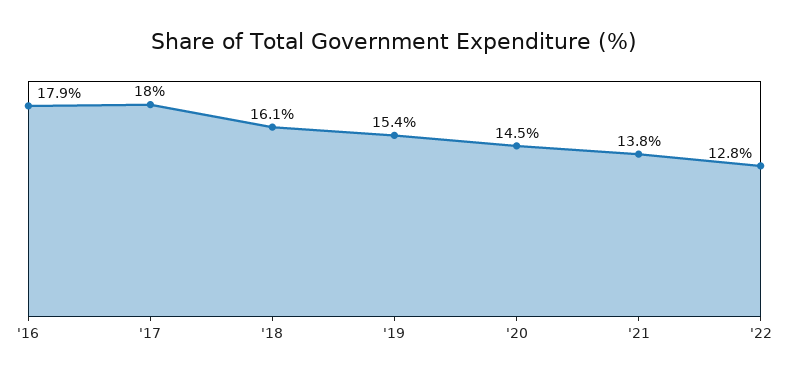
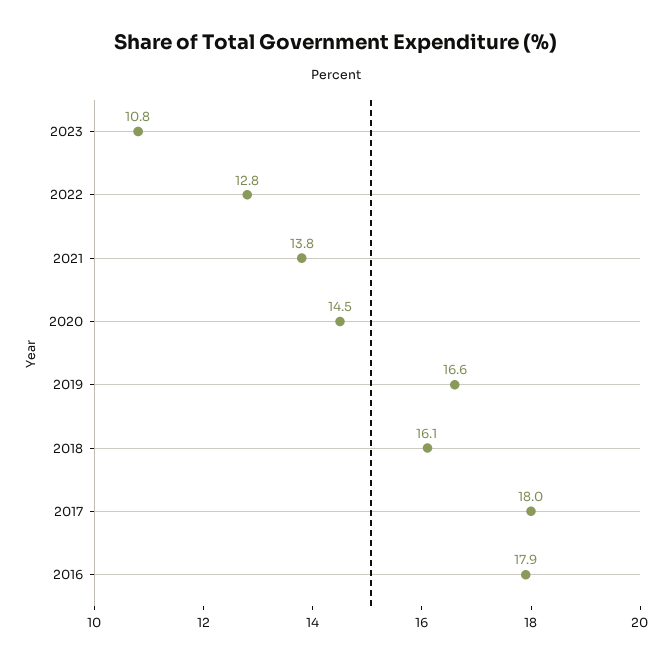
'19: 15.4 -> 16.6
2023: none -> 10.8

